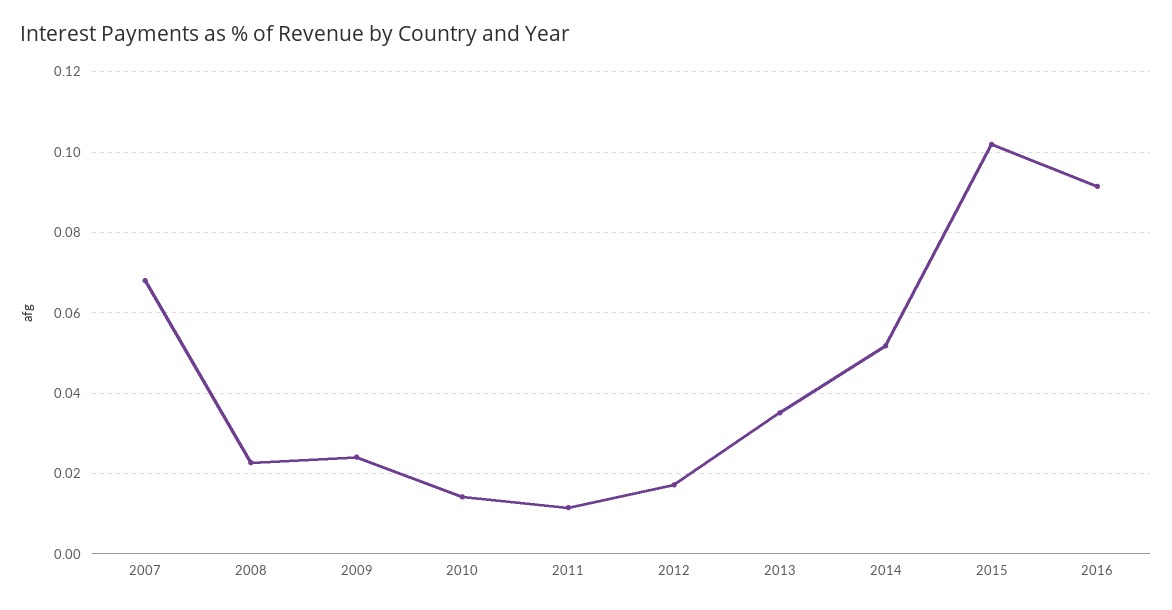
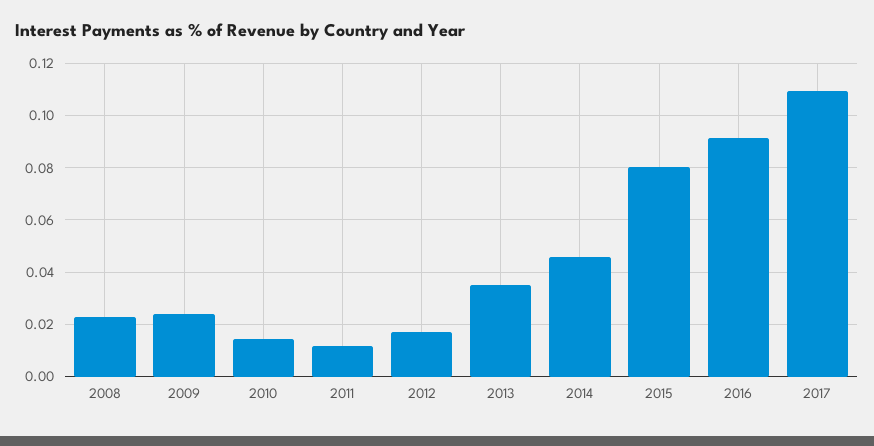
2007: 0.068 -> none
2014: 0.052 -> 0.045
2015: 0.102 -> 0.08
2017: none -> 0.11

